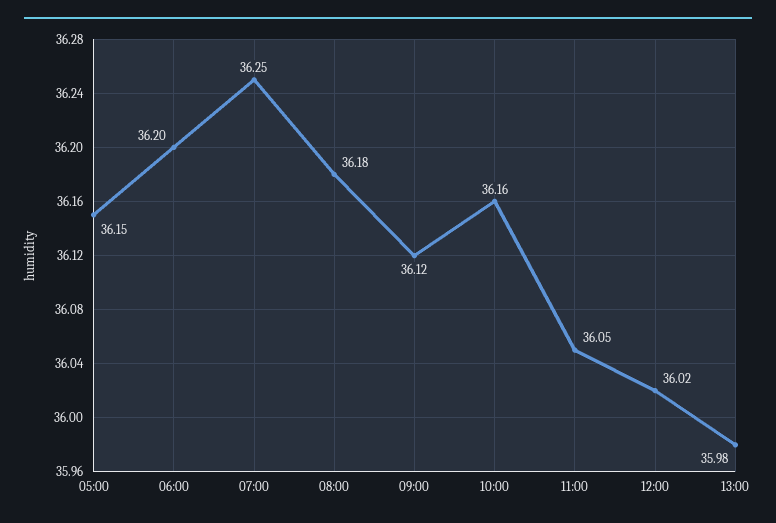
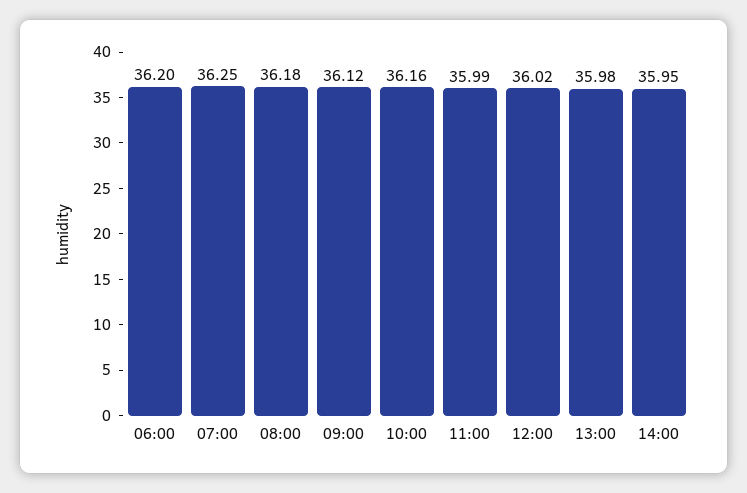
05:00: 36.15 -> none
11:00: 36.05 -> 35.99
14:00: none -> 35.95

